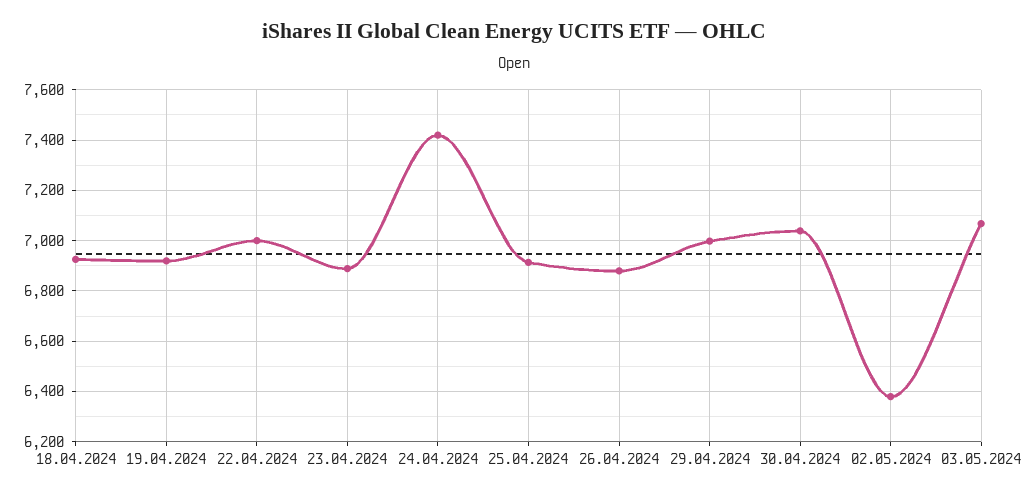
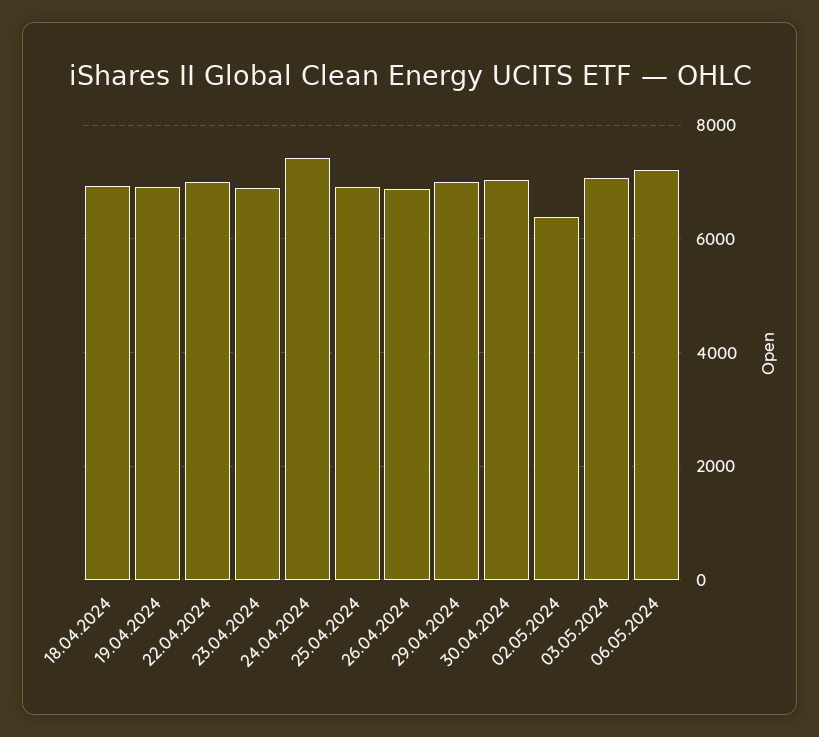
06.05.2024: none -> 7200

